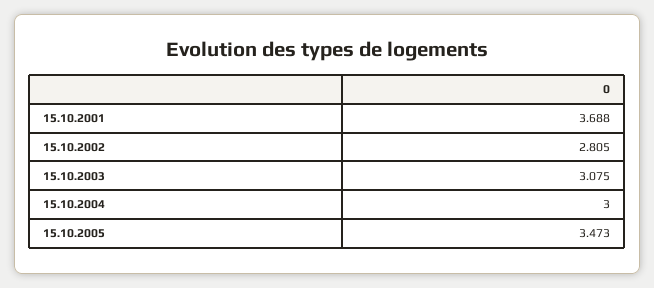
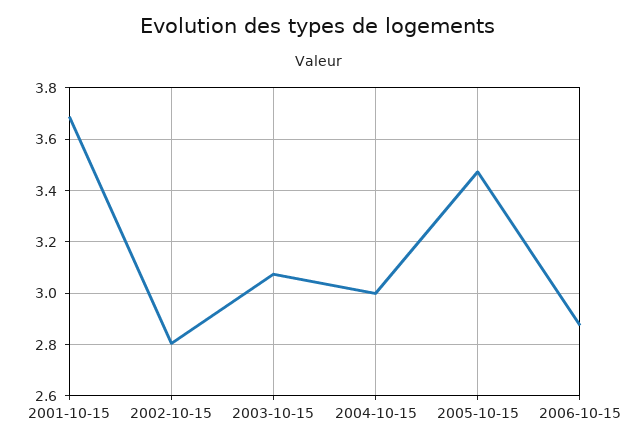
2006-10-15: none -> 2.875

